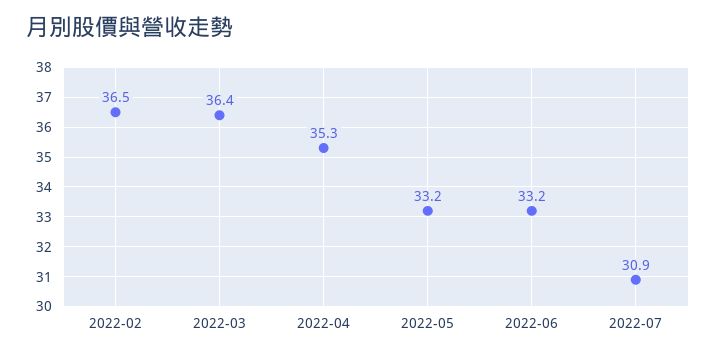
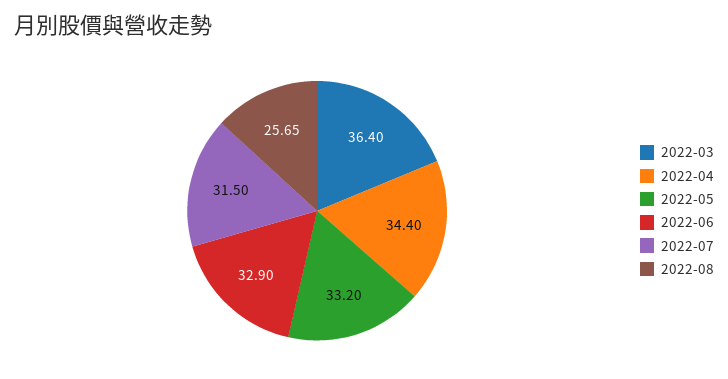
2022-02: 36.5 -> none
2022-04: 35.3 -> 34.4
2022-06: 33.2 -> 32.9
2022-07: 30.9 -> 31.5
2022-08: none -> 25.65

